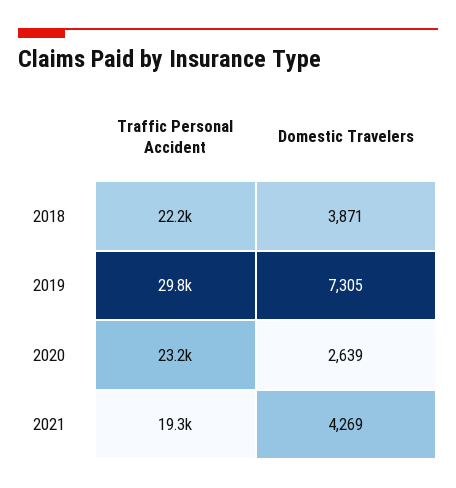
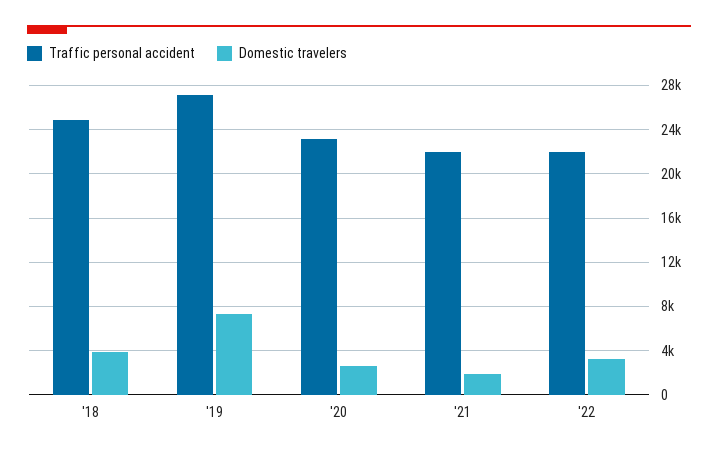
Traffic Personal Accident, 2018: 22200 -> 25000
Traffic Personal Accident, 2019: 29800 -> 27000
Traffic Personal Accident, 2021: 19300 -> 22000
Domestic Travelers, 2021: 4269 -> 2000
Traffic Personal Accident, '22: none -> 22000
Domestic Travelers, '22: none -> 3000

